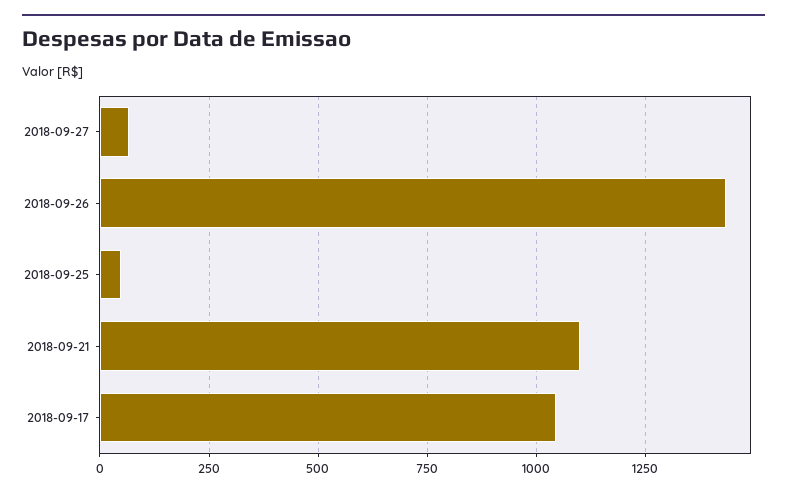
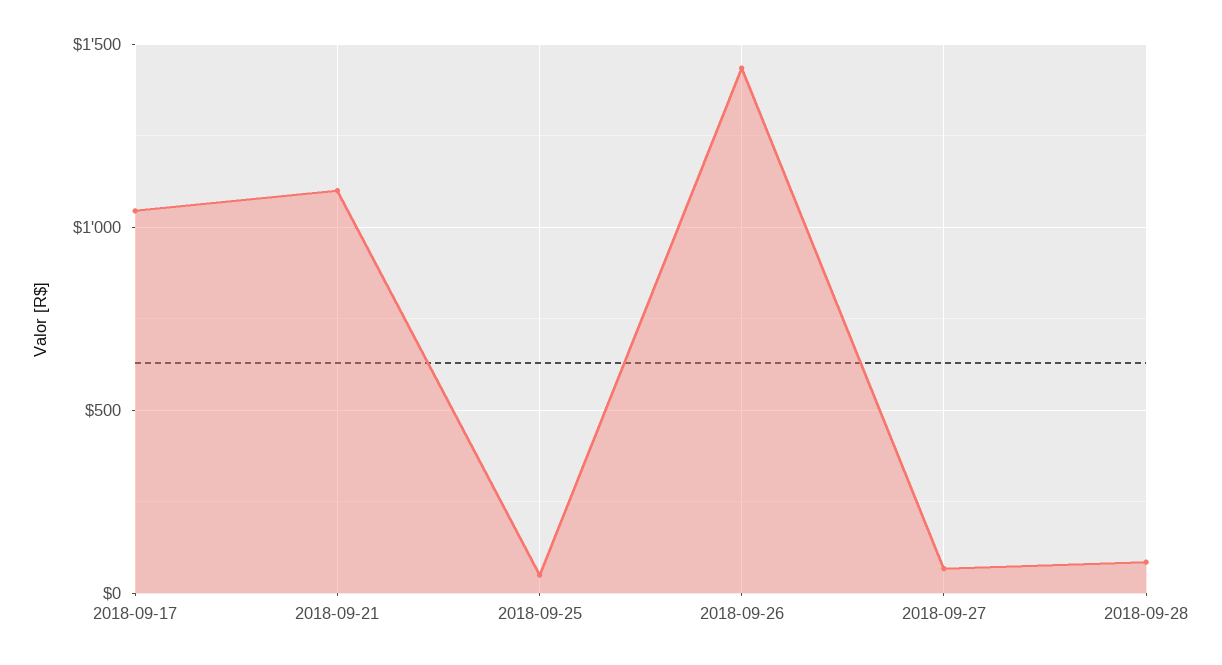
2018-09-28: none -> 100

